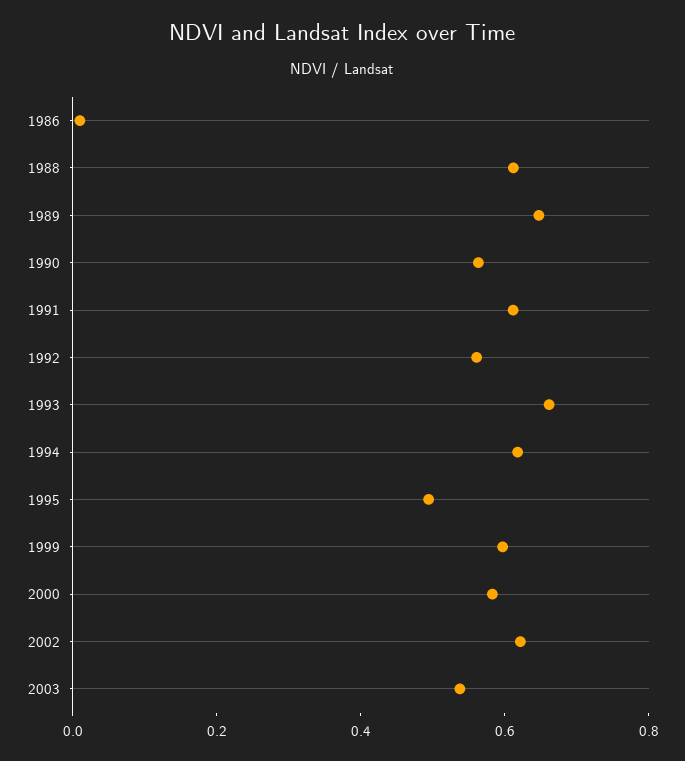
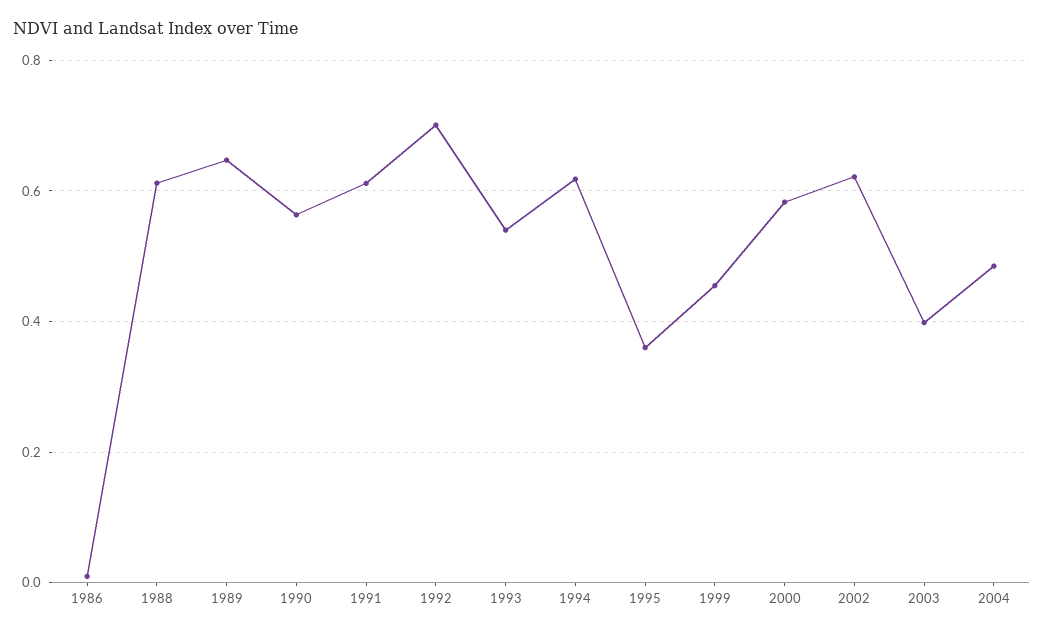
1992: 0.55 -> 0.7
1993: 0.65 -> 0.54
1995: 0.5 -> 0.36
1999: 0.6 -> 0.46
2003: 0.55 -> 0.4
2004: none -> 0.48

